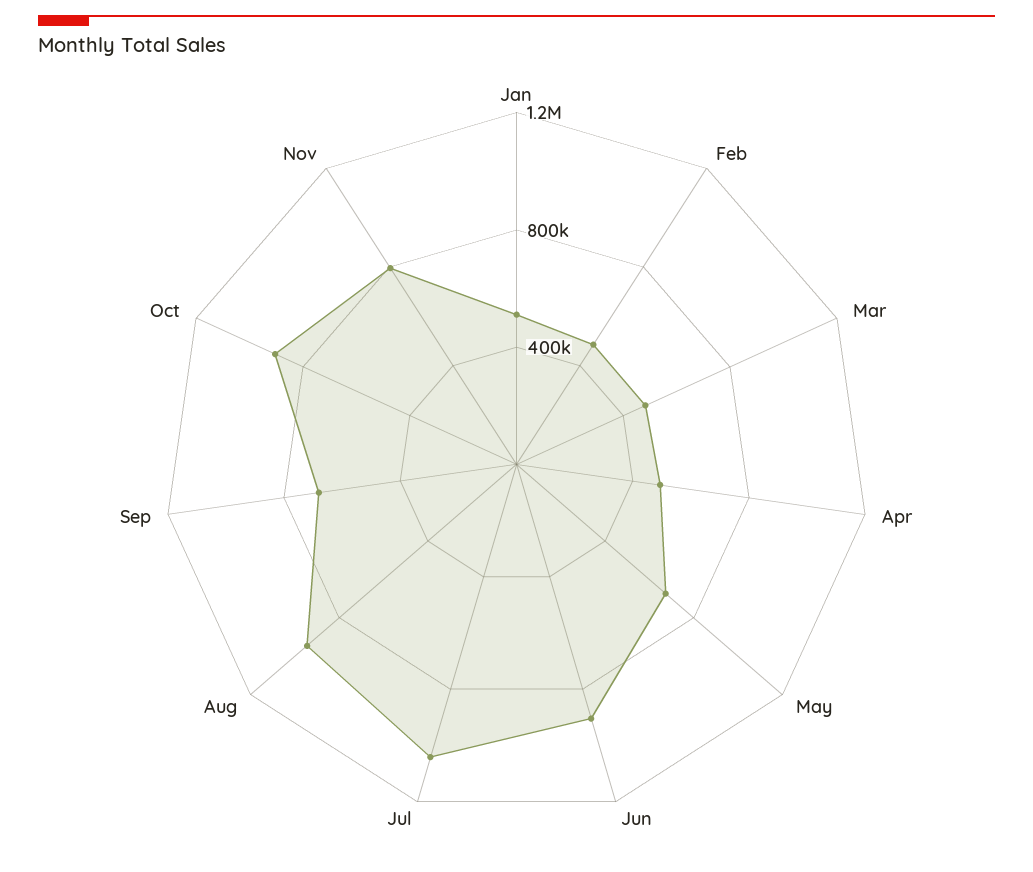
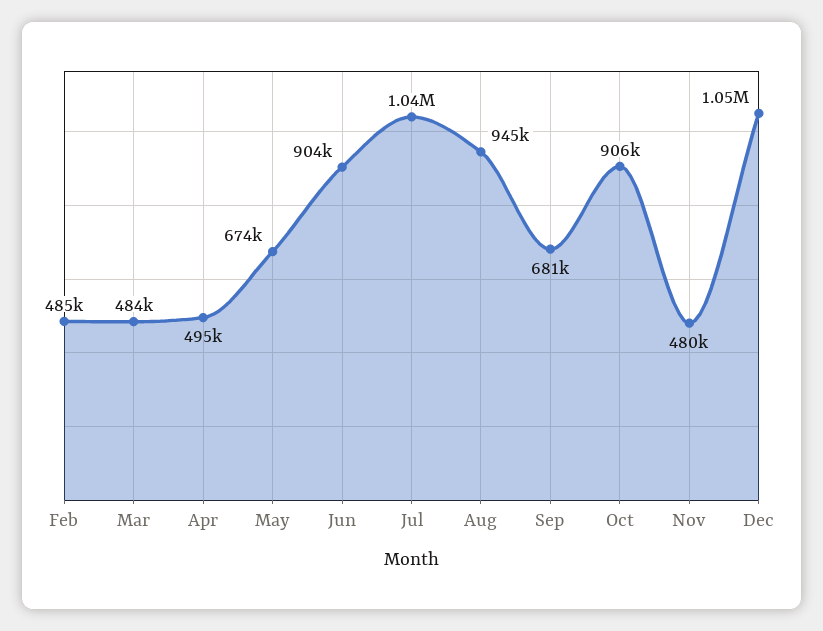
Jan: 500000 -> none
Nov: 800000 -> 480000
Dec: none -> 1050000

